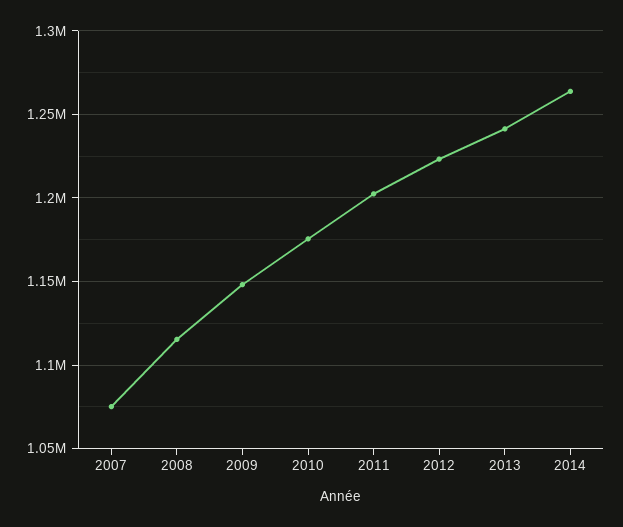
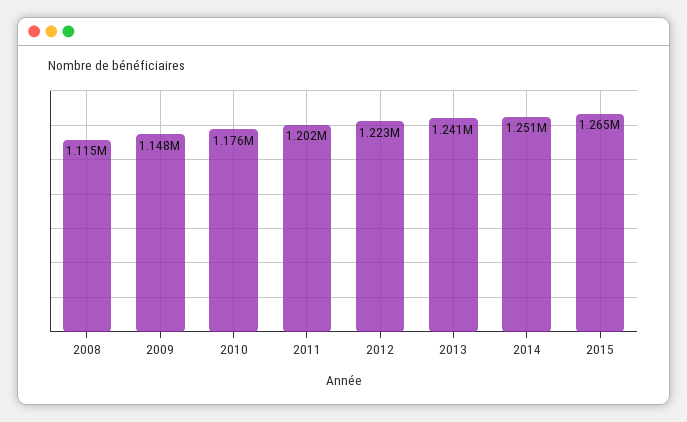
2007: 1075000 -> none
2014: 1265000 -> 1251000
2015: none -> 1265000

